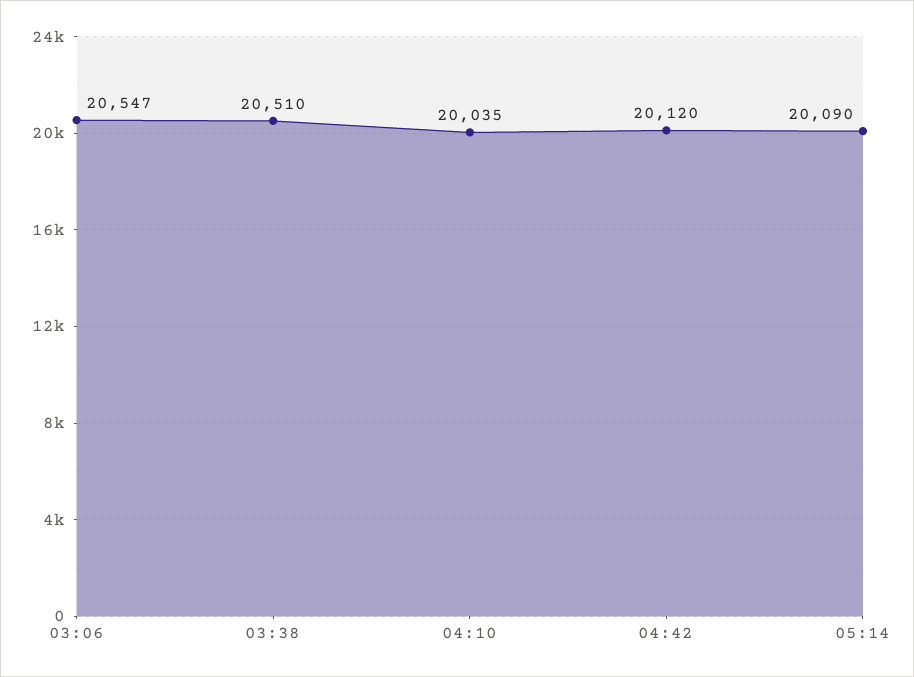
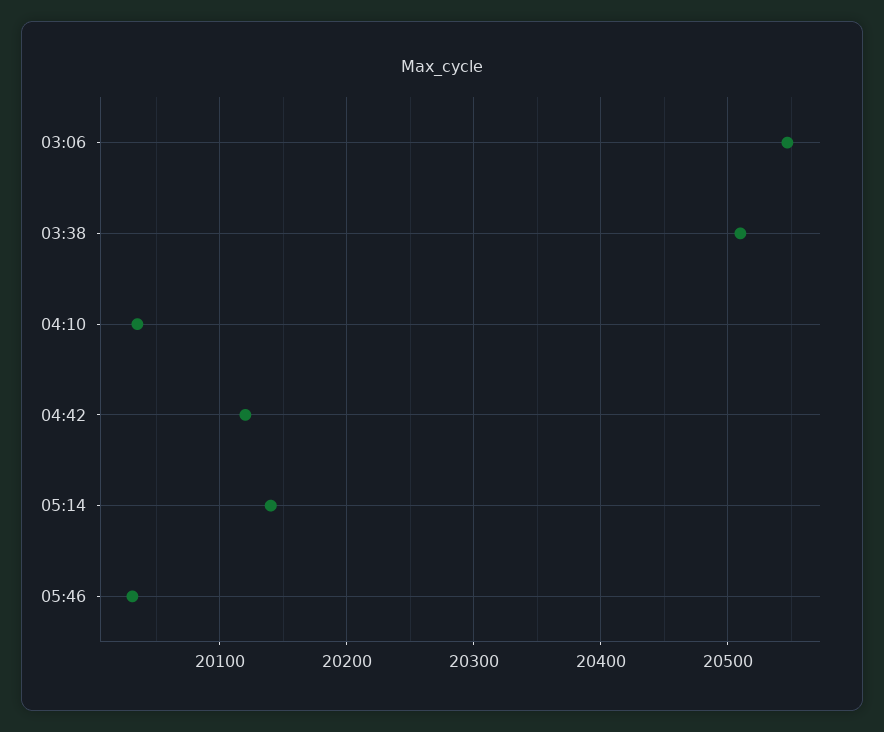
05:14: 20090 -> 20140
05:46: none -> 20030

